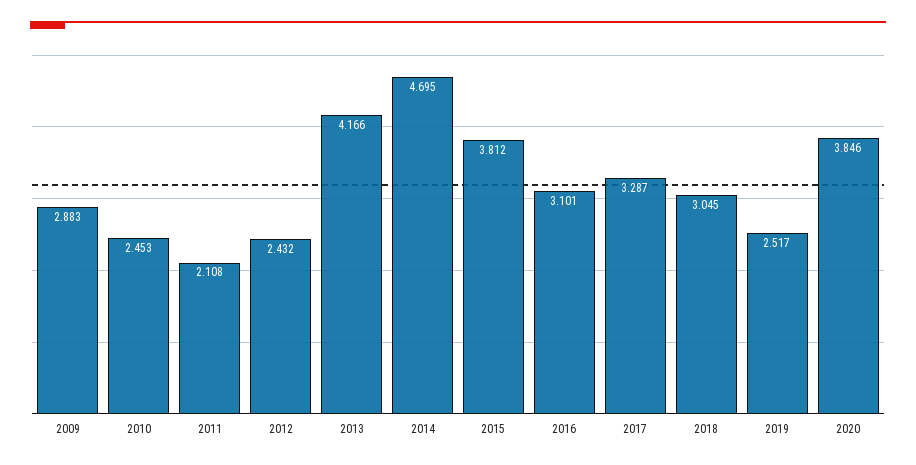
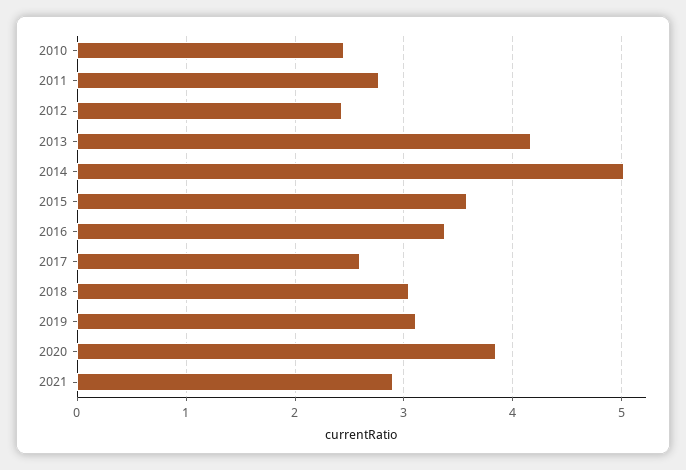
2009: 2.883 -> none
2011: 2.108 -> 2.8
2014: 4.695 -> 5
2015: 3.812 -> 3.6
2016: 3.101 -> 3.4
2017: 3.287 -> 2.6
2019: 2.517 -> 3.1
2021: none -> 2.9

